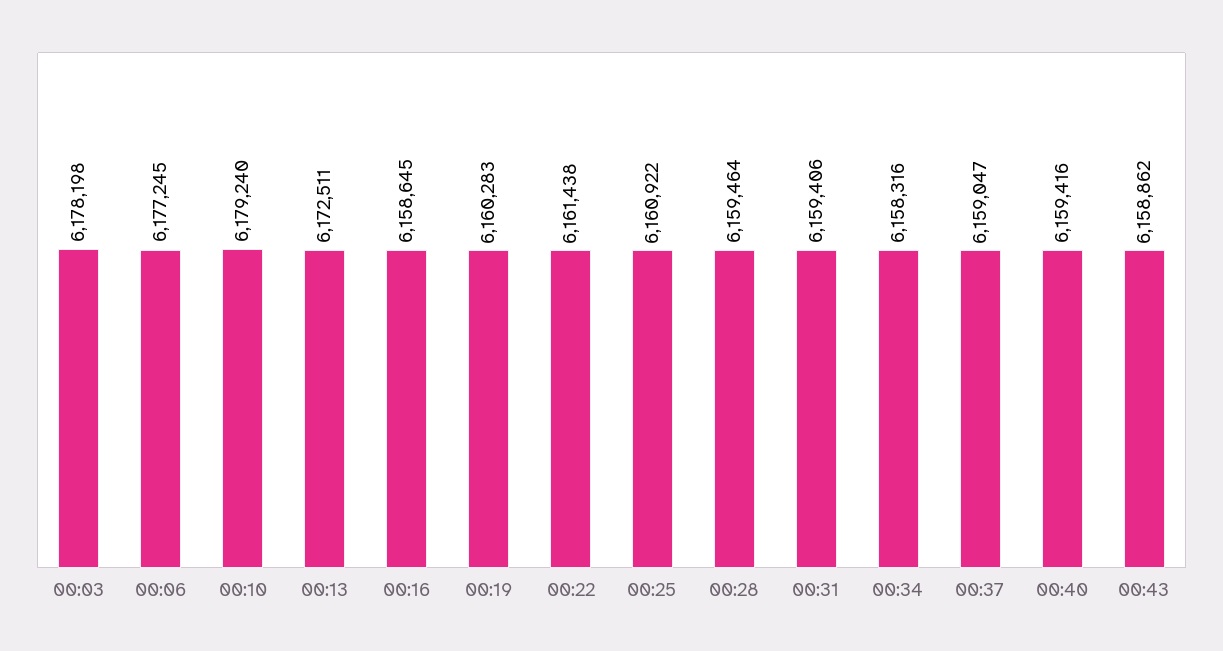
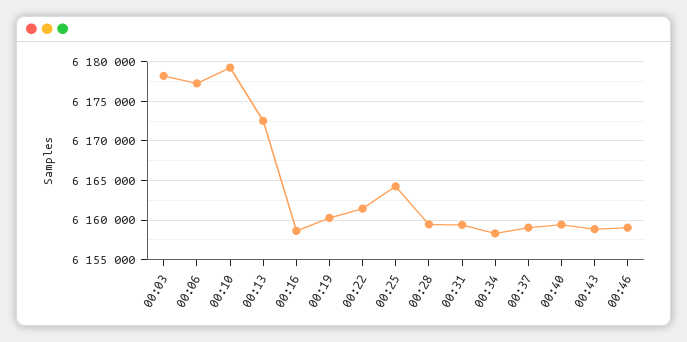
00:25: 6160922 -> 6164000
00:46: none -> 6159000

